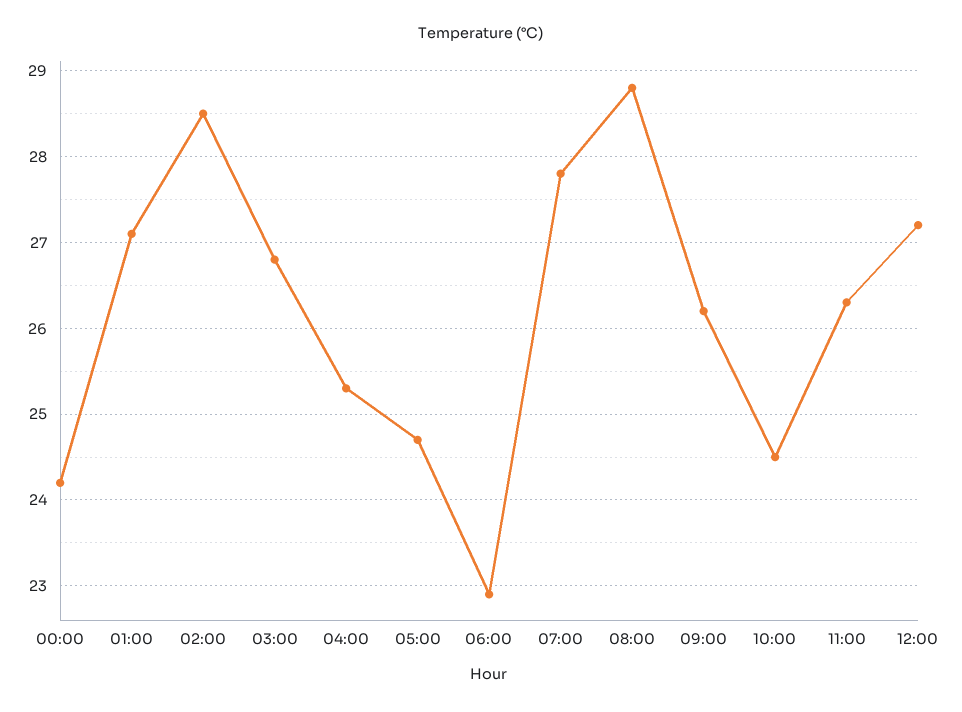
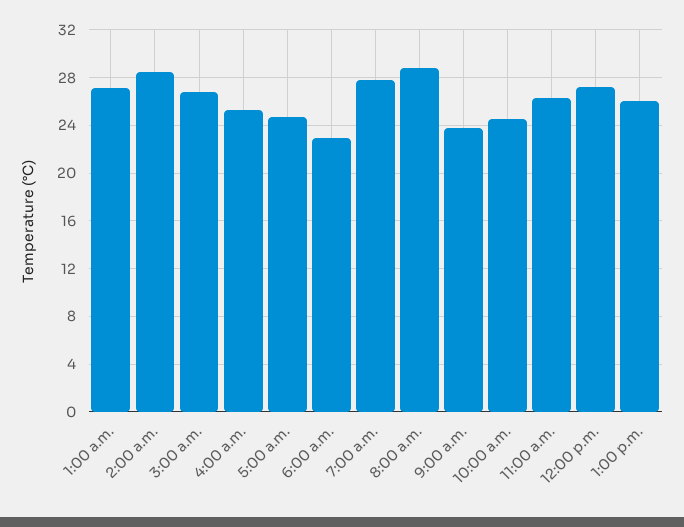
00:00: 24.2 -> none
09:00: 26.2 -> 24
1:00 p.m.: none -> 26

